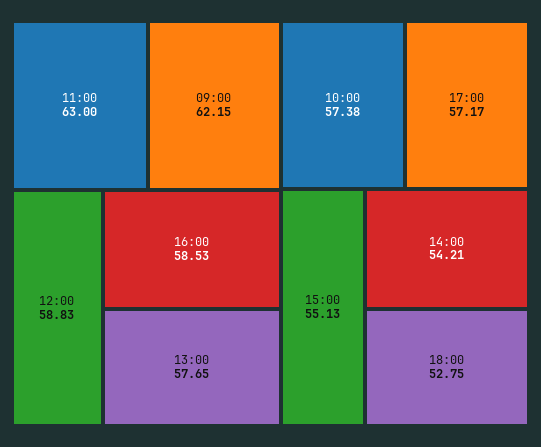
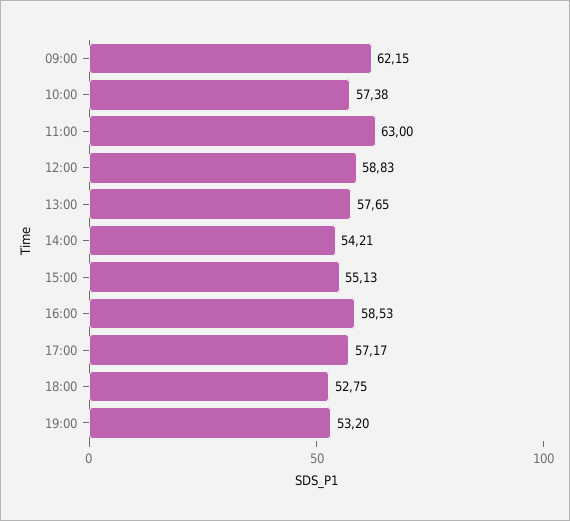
19:00: none -> 53.2

